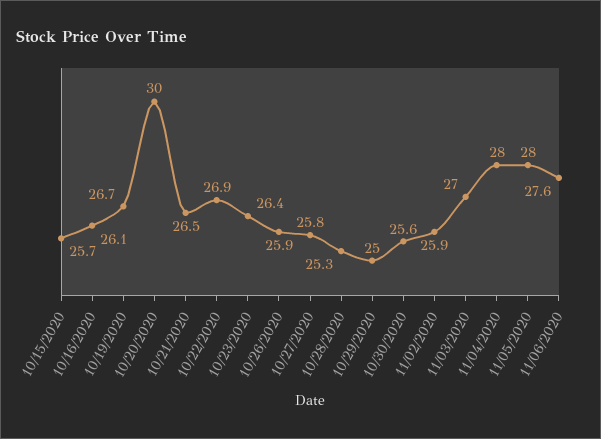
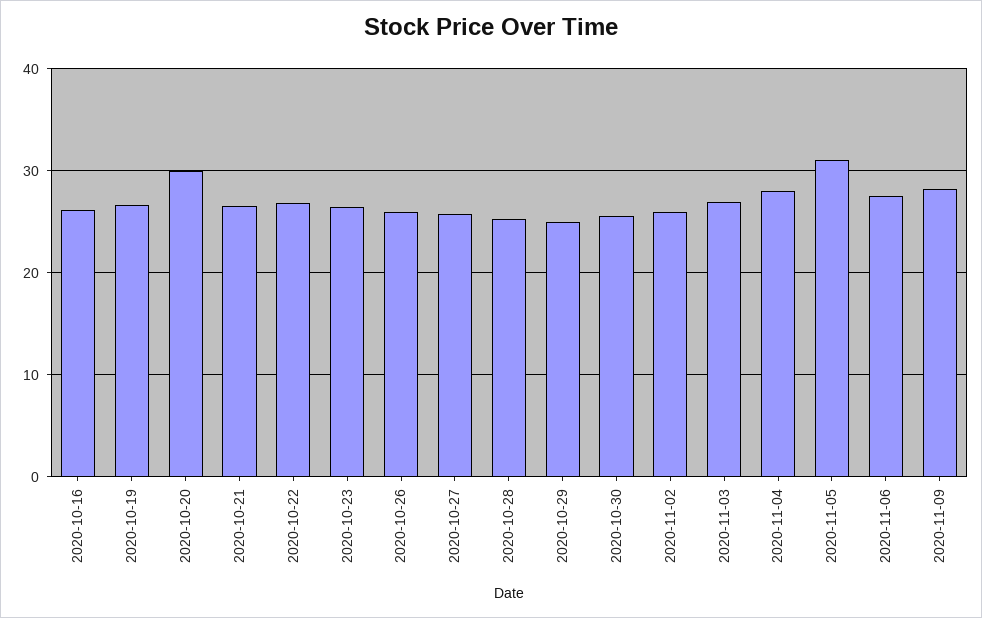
10/15/2020: 25.7 -> none
11/05/2020: 28 -> 31
2020-11-09: none -> 28

